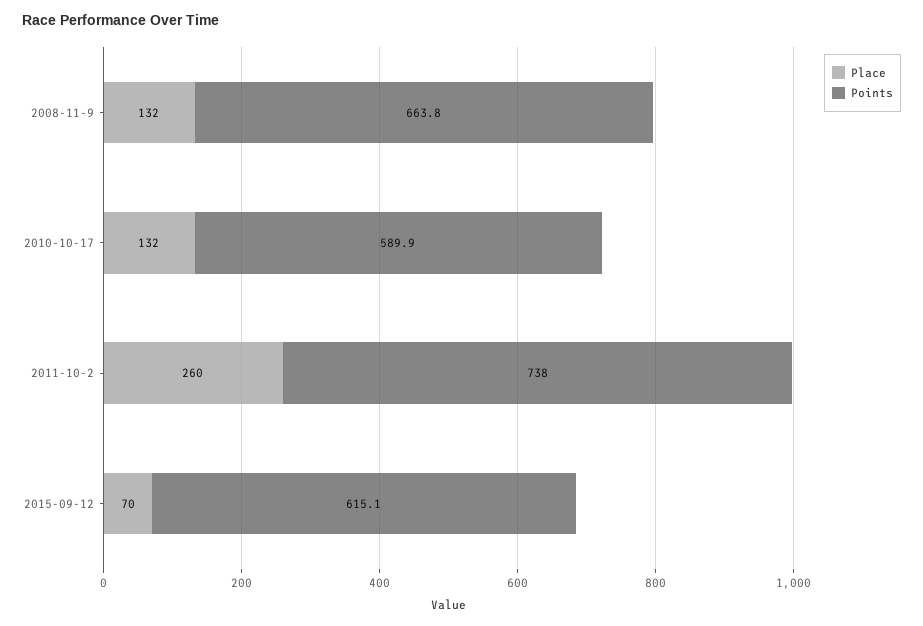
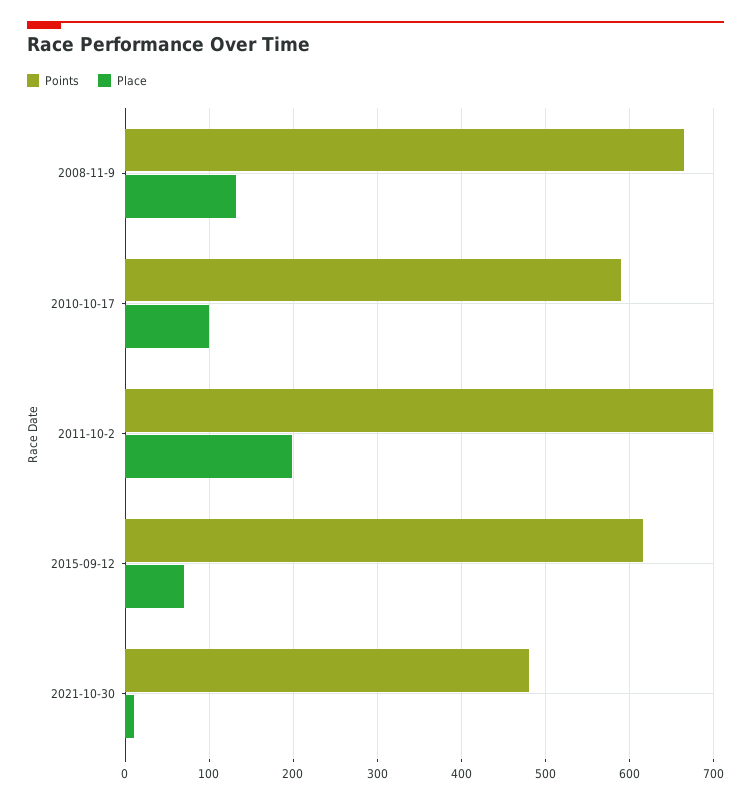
Place, 2010-10-17: 132 -> 100
Place, 2011-10-2: 260 -> 200
Points, 2011-10-2: 738 -> 700
Points, 2021-10-30: none -> 480
Place, 2021-10-30: none -> 10

